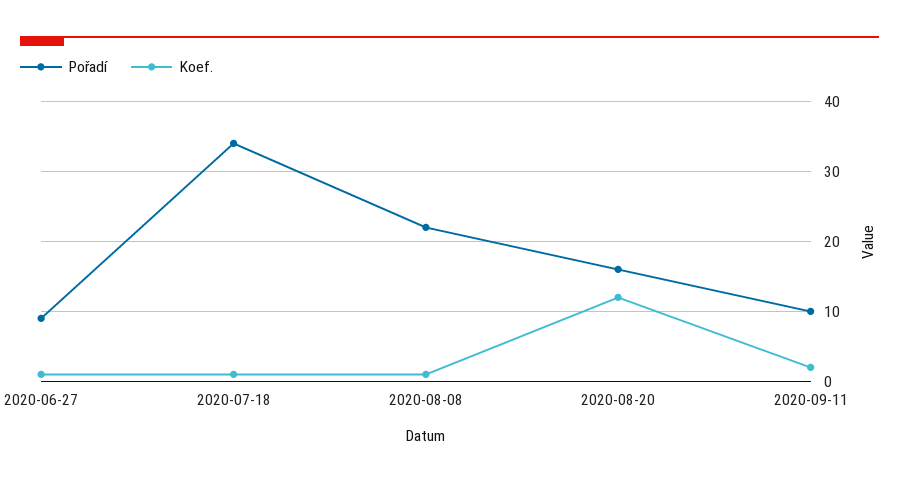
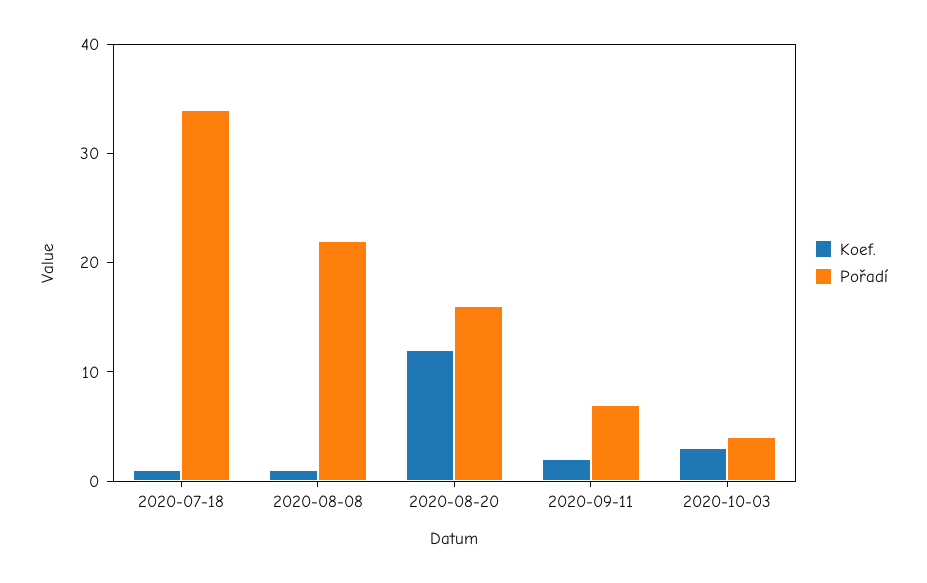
Pořadí, 2020-06-27: 9 -> none
Koef., 2020-06-27: 1 -> none
Pořadí, 2020-09-11: 10 -> 7
Koef., 2020-10-03: none -> 3
Pořadí, 2020-10-03: none -> 4

